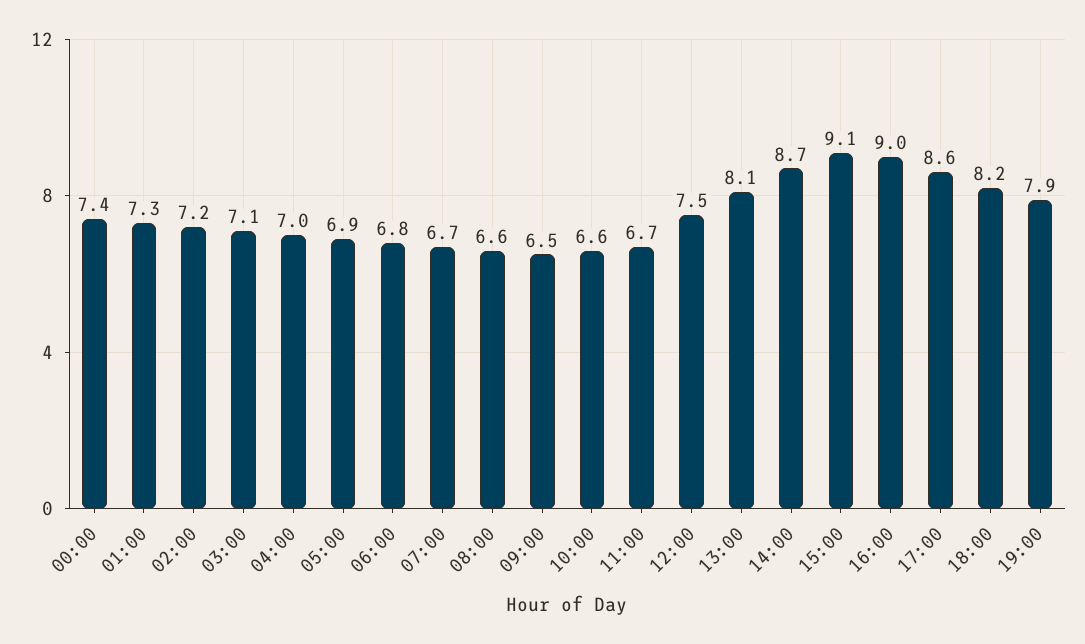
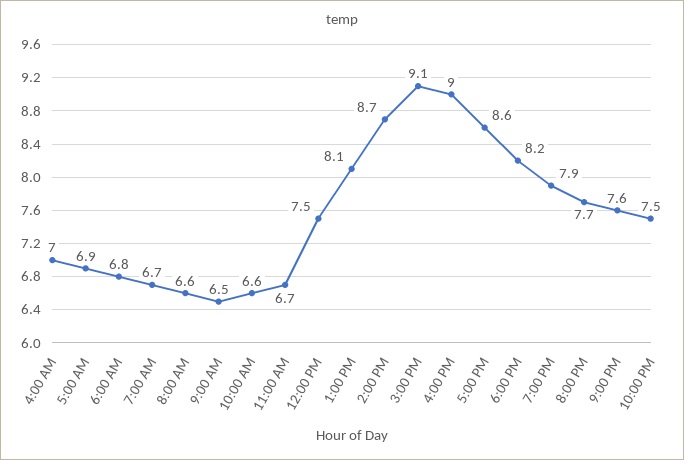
00:00: 7.4 -> none
01:00: 7.3 -> none
02:00: 7.2 -> none
03:00: 7.1 -> none
8:00 PM: none -> 7.7
9:00 PM: none -> 7.6
10:00 PM: none -> 7.5

